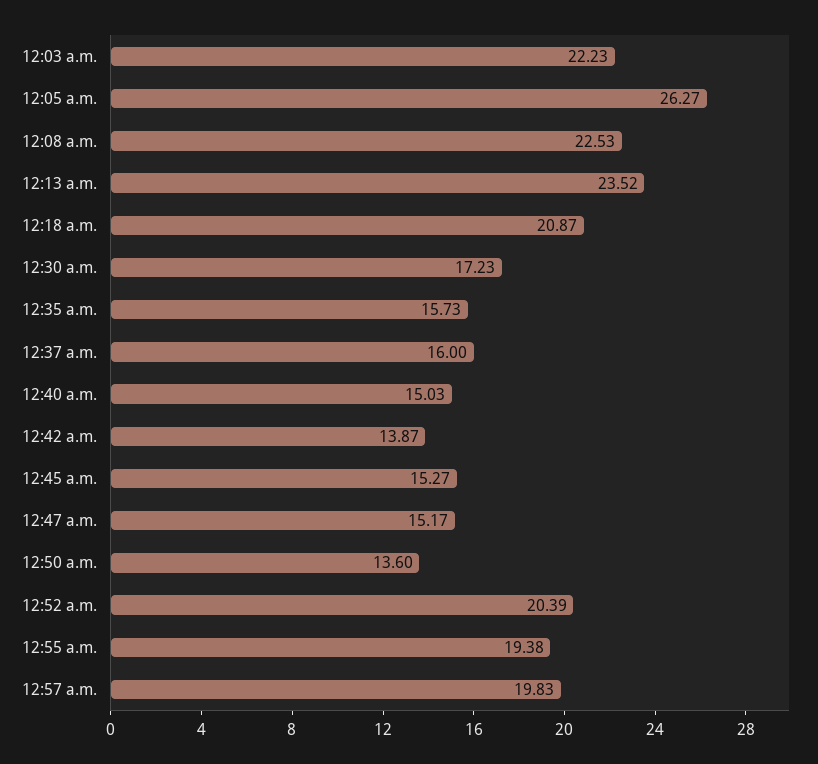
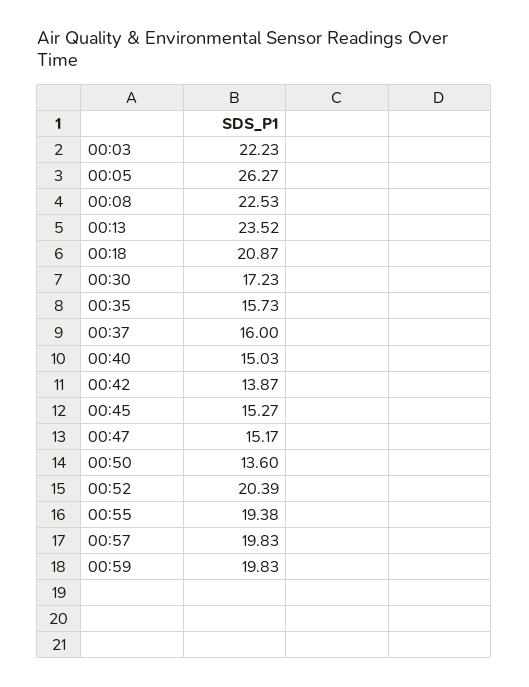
00:59: none -> 19.83

